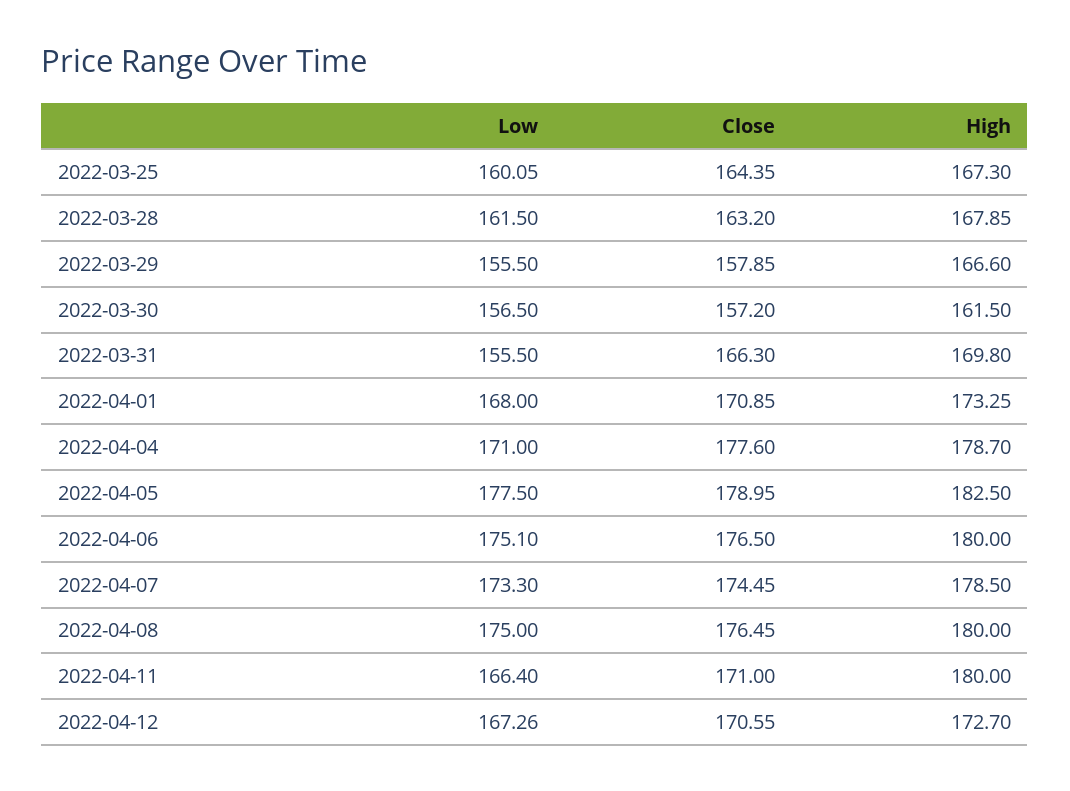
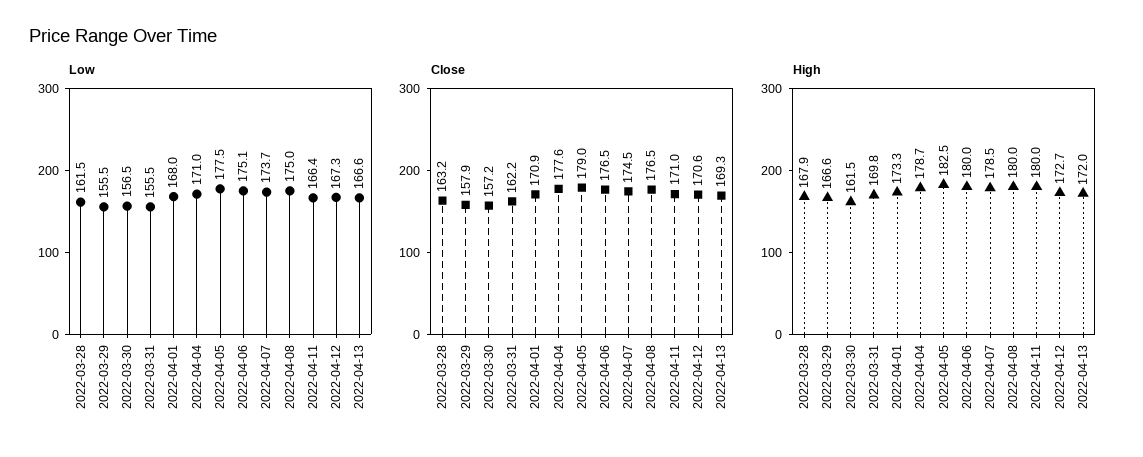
Low, 2022-03-25: 160.05 -> none
Close, 2022-03-25: 164.35 -> none
High, 2022-03-25: 167.3 -> none
Close, 2022-03-31: 166.3 -> 162.2
Low, 2022-04-07: 173.3 -> 173.7
Low, 2022-04-13: none -> 166.6
Close, 2022-04-13: none -> 169.3
High, 2022-04-13: none -> 172

